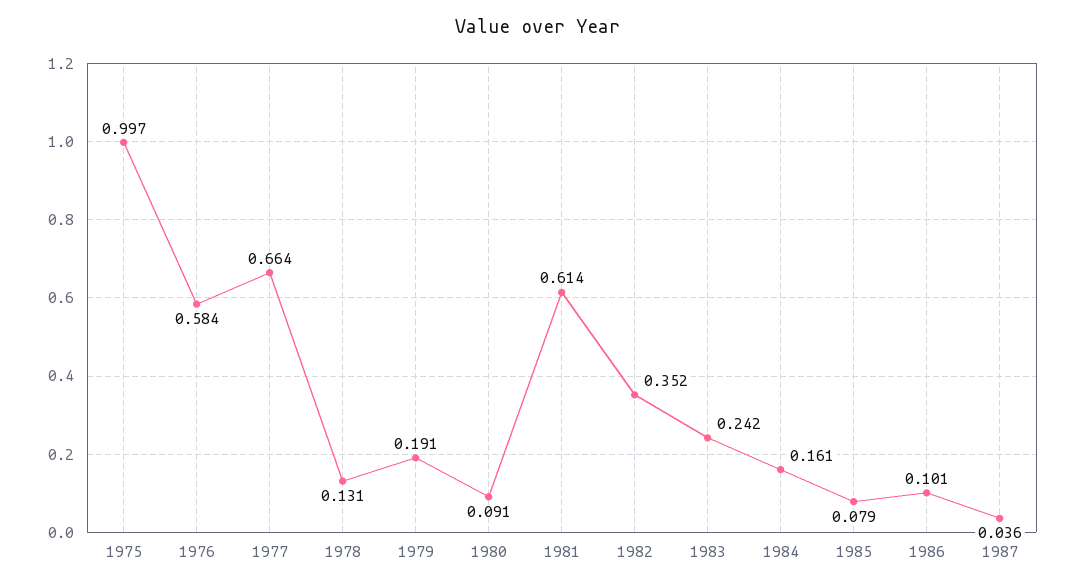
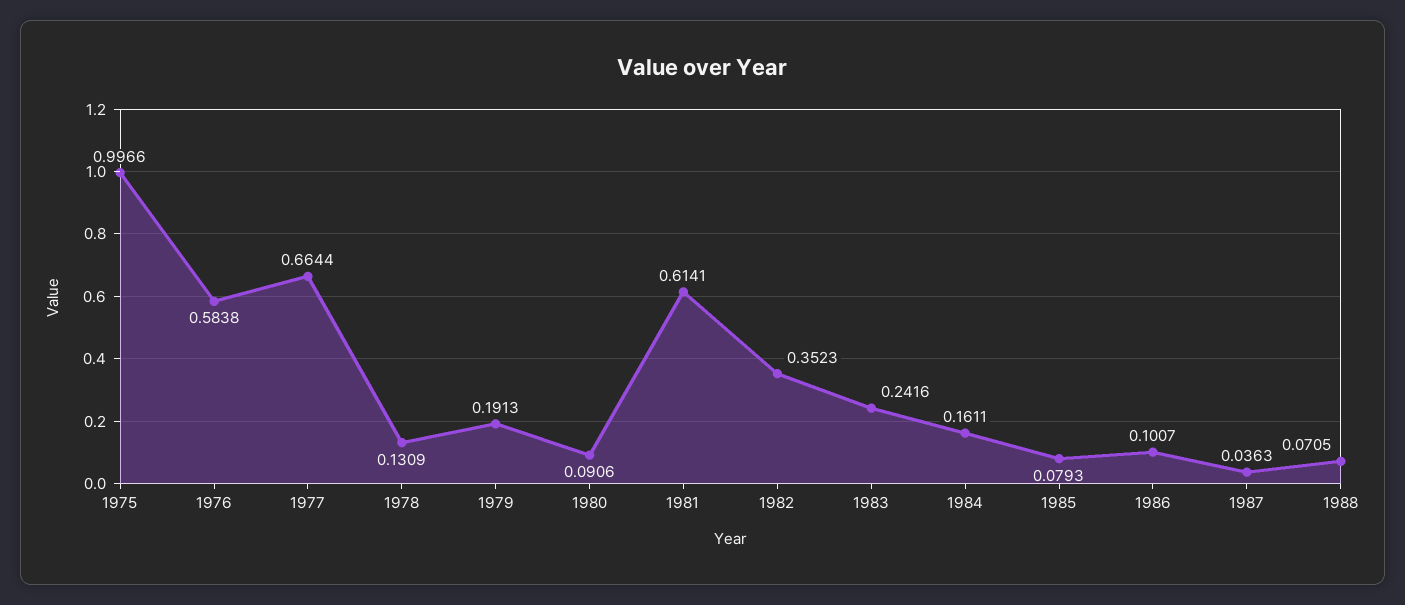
1988: none -> 0.0705

